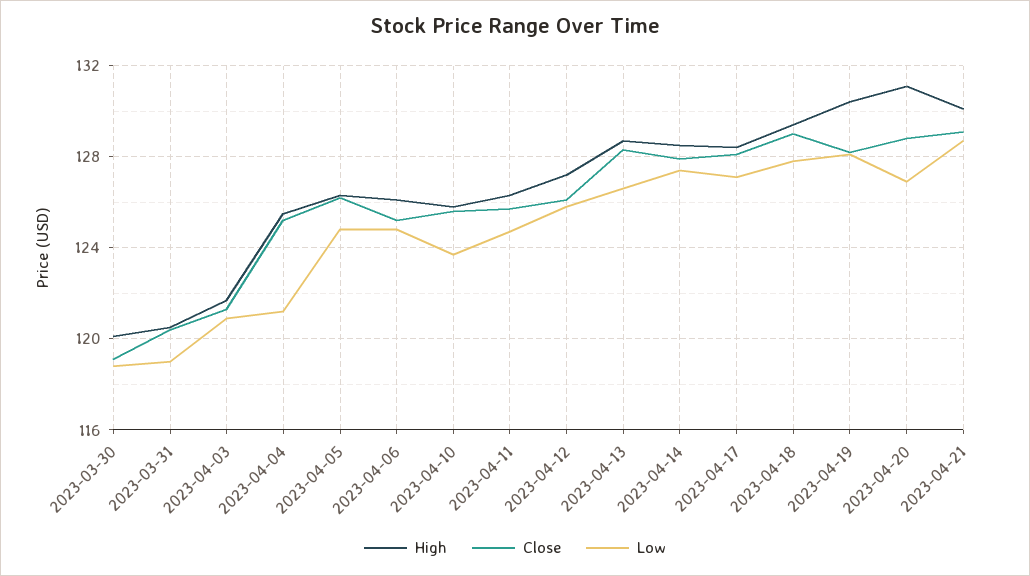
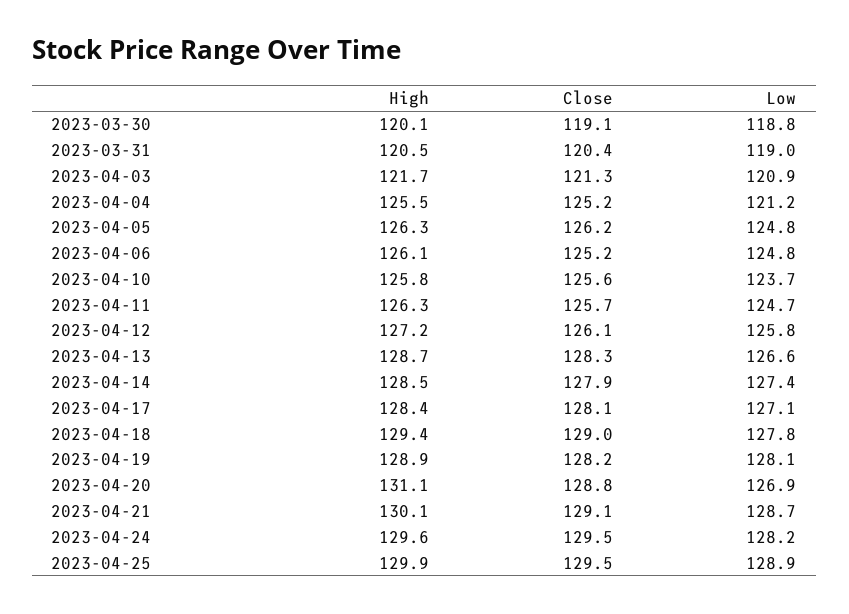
High, 2023-04-19: 130.5 -> 128.9
High, 2023-04-24: none -> 129.6
Close, 2023-04-24: none -> 129.5
Low, 2023-04-24: none -> 128.2
High, 2023-04-25: none -> 129.9
Close, 2023-04-25: none -> 129.5
Low, 2023-04-25: none -> 128.9

